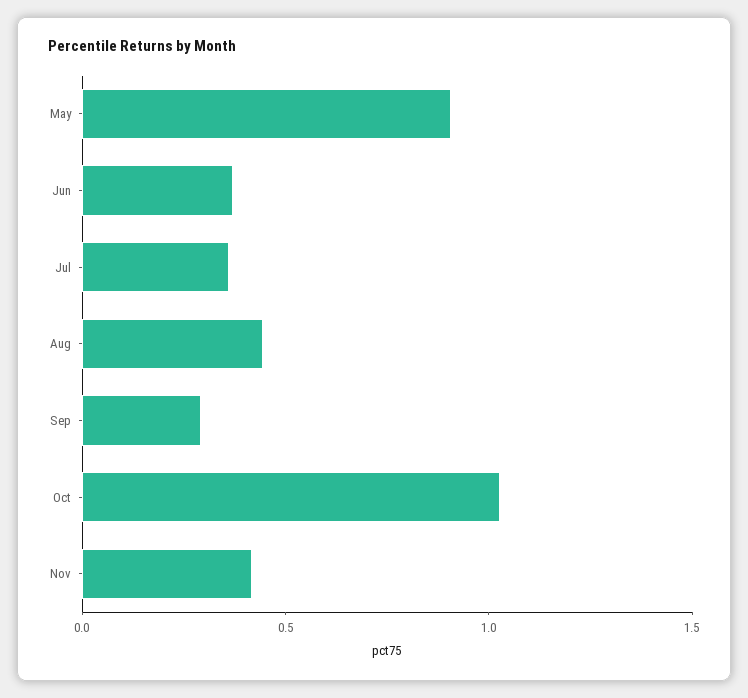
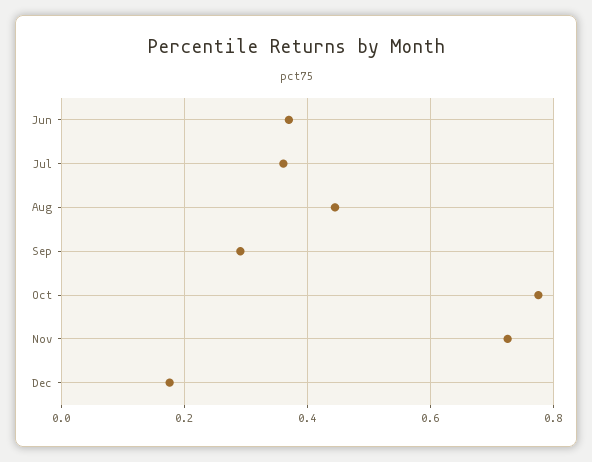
May: 0.9 -> none
Oct: 1 -> 0.78
Nov: 0.4 -> 0.72
Dec: none -> 0.18

